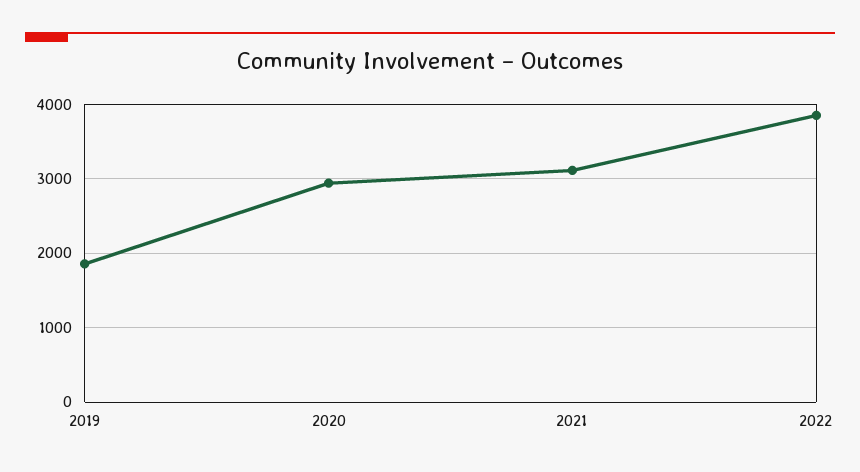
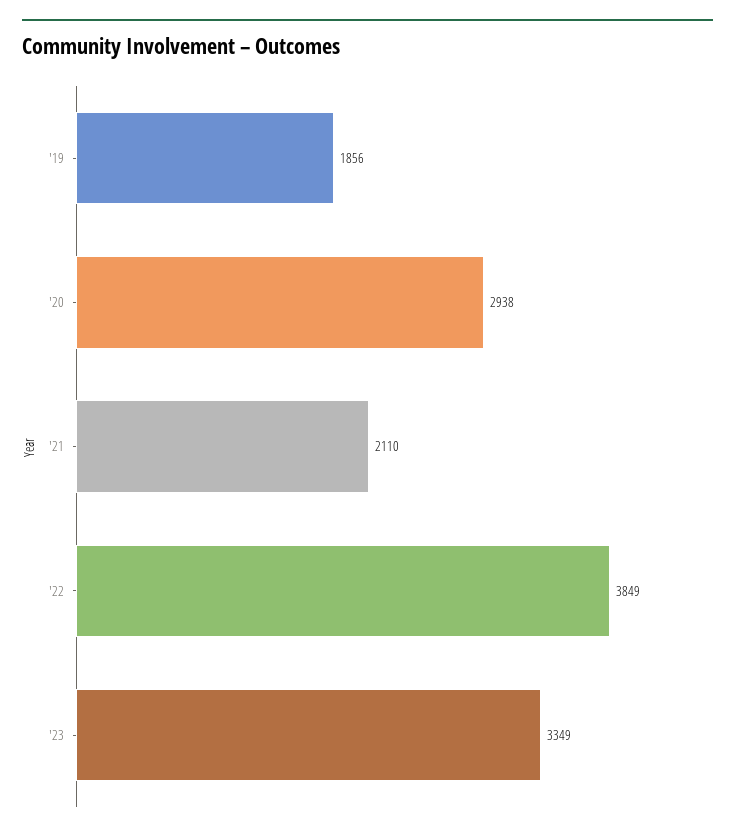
2021: 3100 -> 2110
'23: none -> 3349

